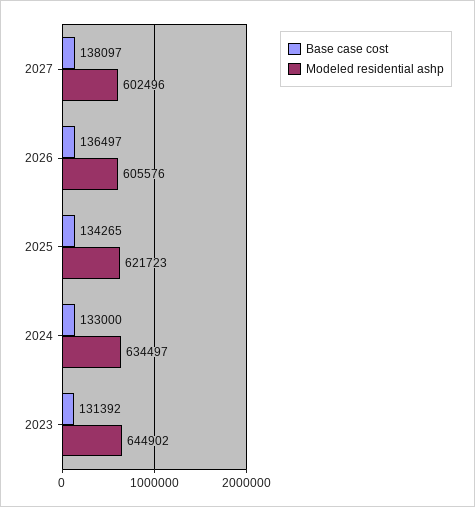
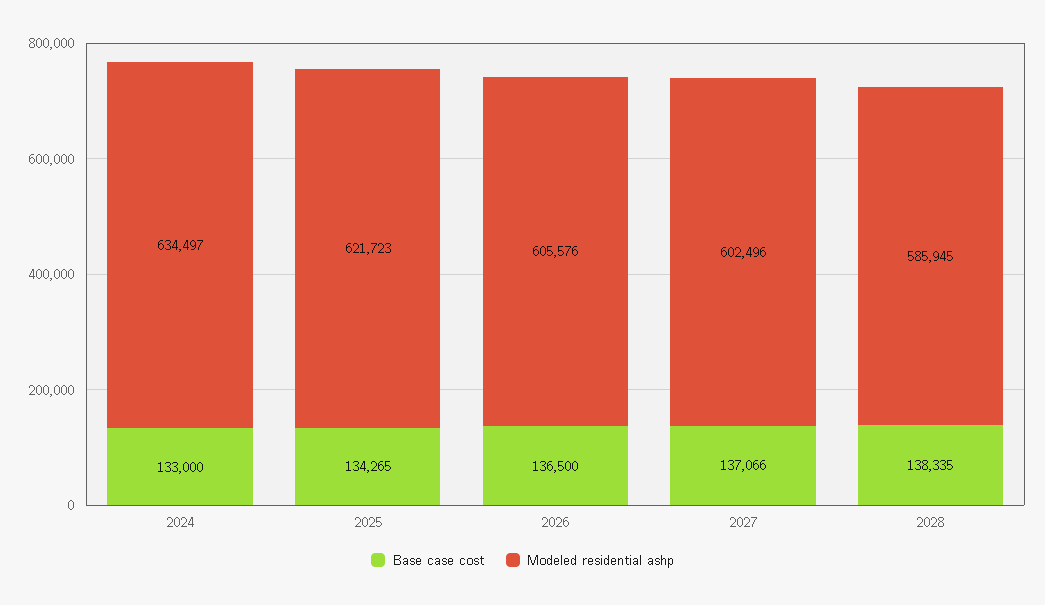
Base case cost, 2027: 138097 -> 137066
Base case cost, 2026: 136497 -> 136500
Base case cost, 2023: 131392 -> none
Modeled residential ashp, 2023: 644902 -> none
Base case cost, 2028: none -> 138335
Modeled residential ashp, 2028: none -> 585945

